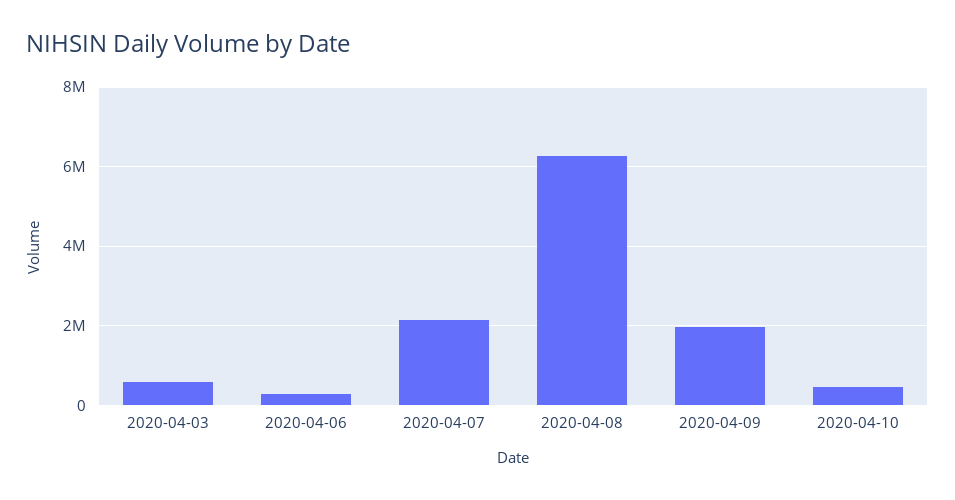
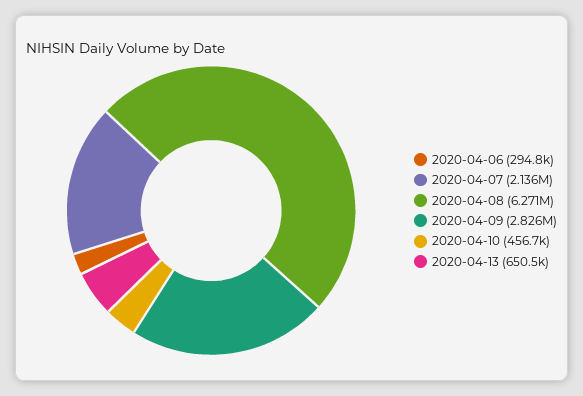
2020-04-03: 600000 -> none
2020-04-09: 2000000 -> 2826000
2020-04-13: none -> 650500

